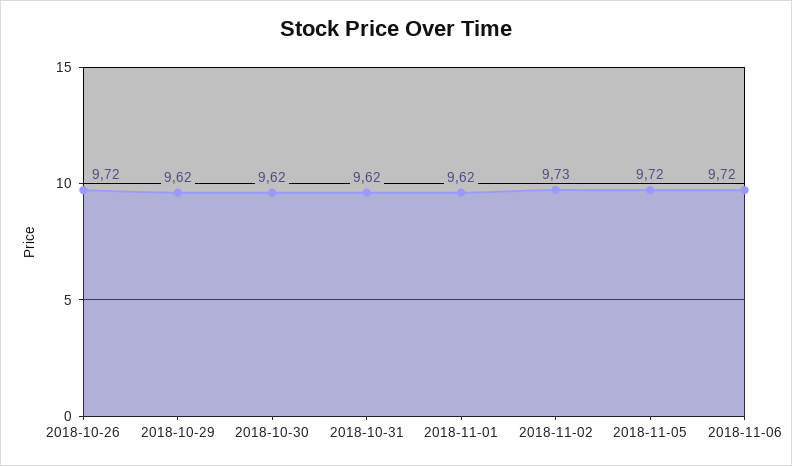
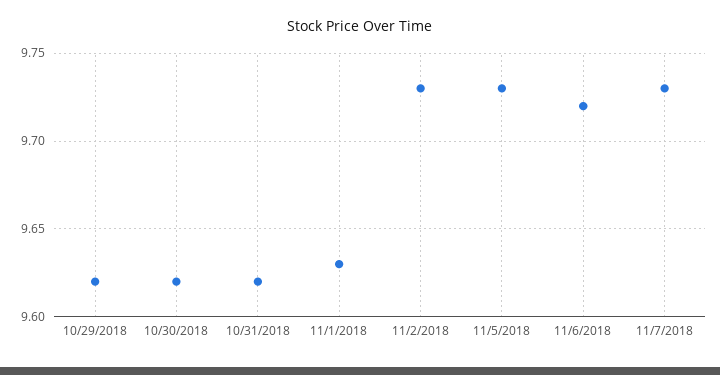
2018-10-26: 9.72 -> none
2018-11-01: 9.62 -> 9.63
2018-11-05: 9.72 -> 9.73
11/7/2018: none -> 9.73

